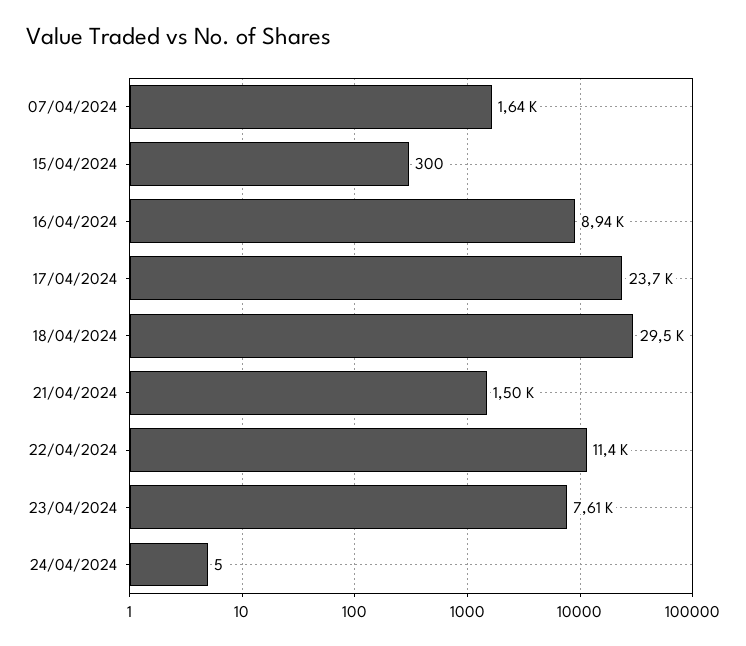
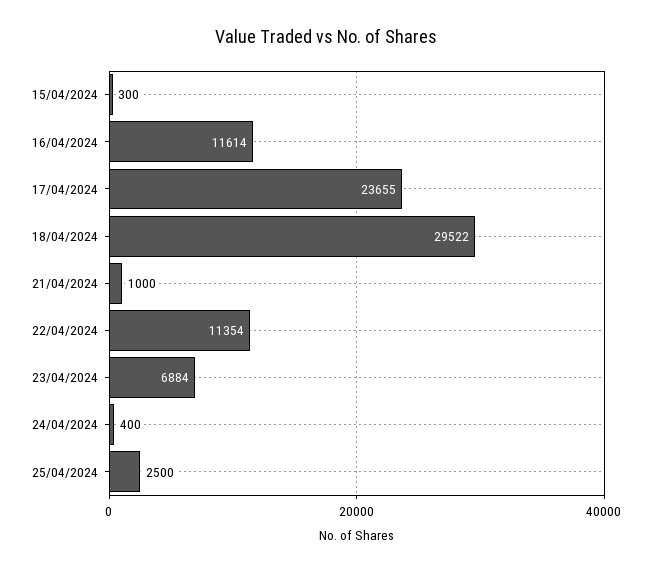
07/04/2024: 1640 -> none
16/04/2024: 8940 -> 11614
21/04/2024: 1500 -> 1000
23/04/2024: 7610 -> 6884
24/04/2024: 5 -> 400
25/04/2024: none -> 2500

